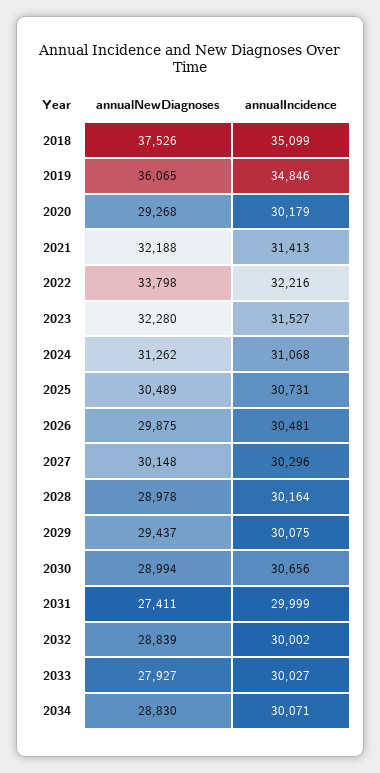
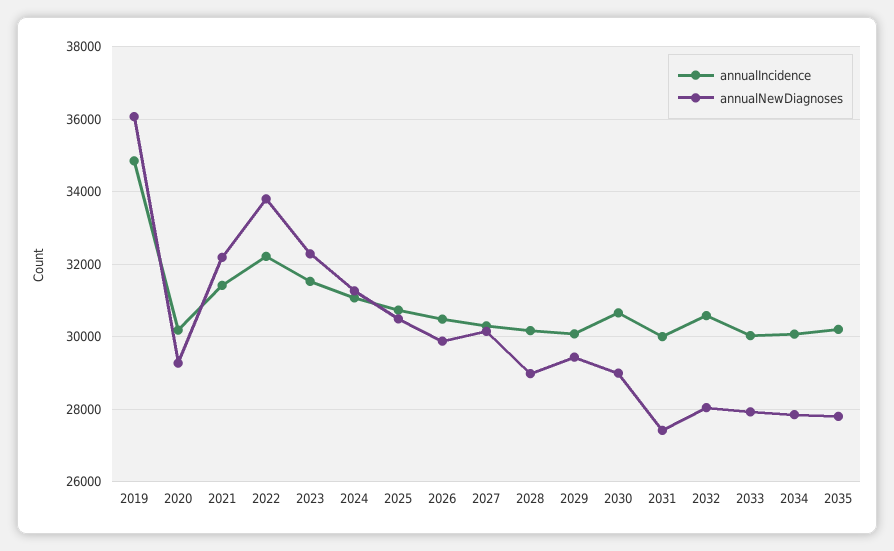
annualNewDiagnoses, 2018: 37526 -> none
annualIncidence, 2018: 35099 -> none
annualNewDiagnoses, 2032: 28839 -> 28000
annualIncidence, 2032: 30002 -> 30600
annualNewDiagnoses, 2034: 28830 -> 27800
annualIncidence, 2035: none -> 30200
annualNewDiagnoses, 2035: none -> 27800

